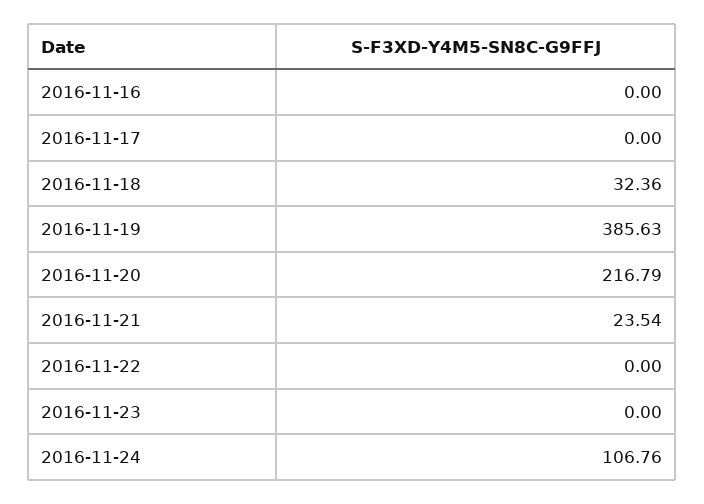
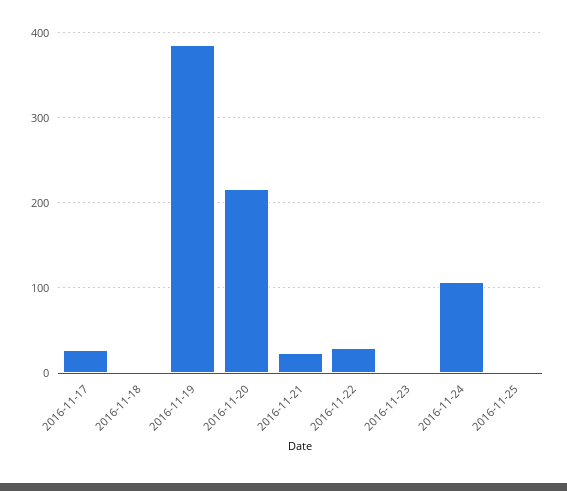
2016-11-16: 0 -> none
2016-11-17: 0 -> 30
2016-11-18: 32.36 -> 0
2016-11-22: 0 -> 30
2016-11-25: none -> 0

